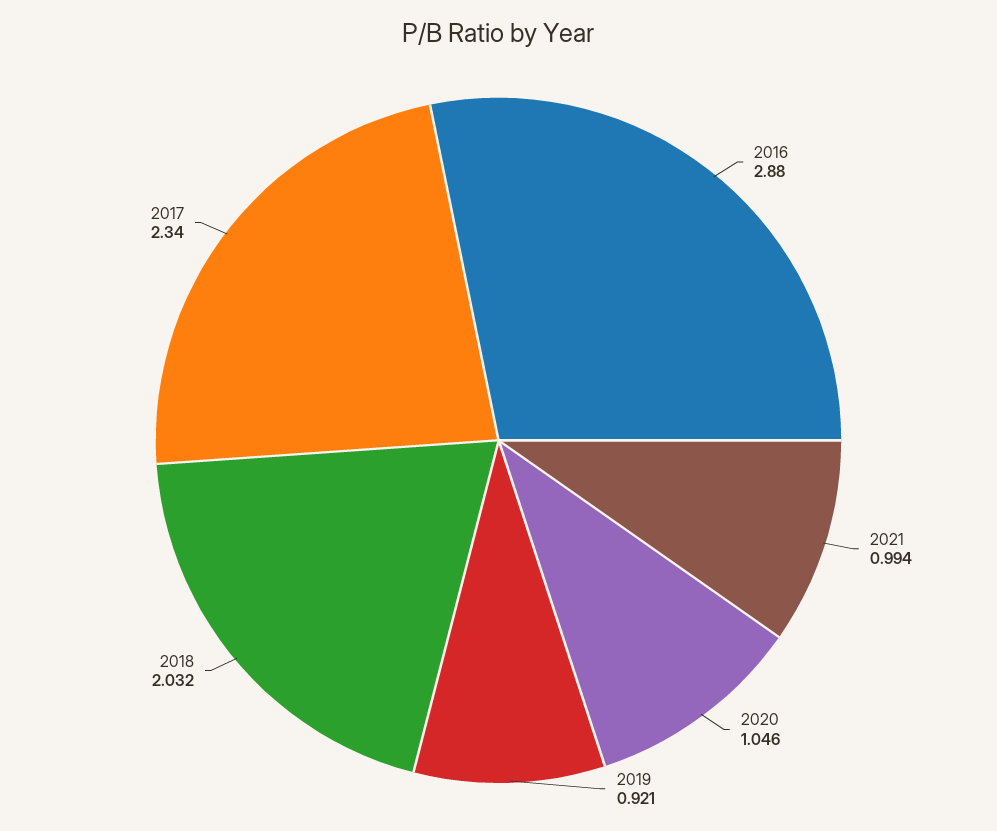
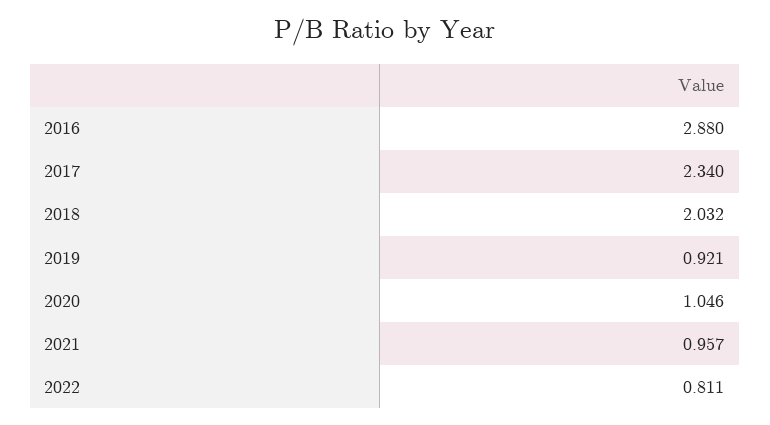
2021: 0.994 -> 0.957
2022: none -> 0.811

